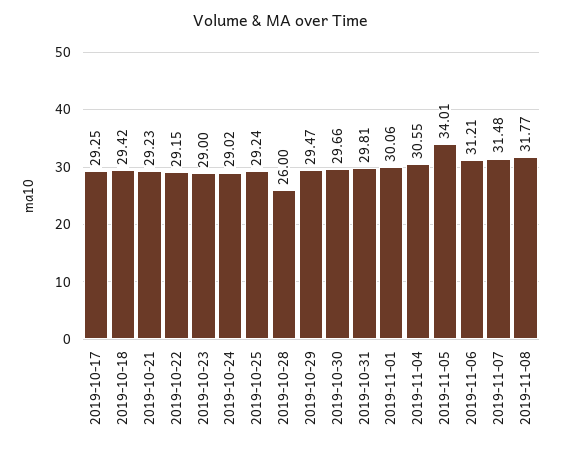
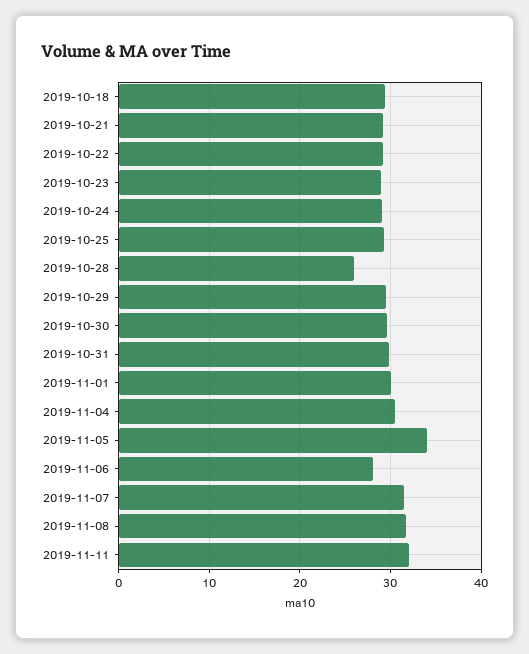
2019-10-17: 29.25 -> none
2019-11-06: 31.21 -> 28
2019-11-11: none -> 32

